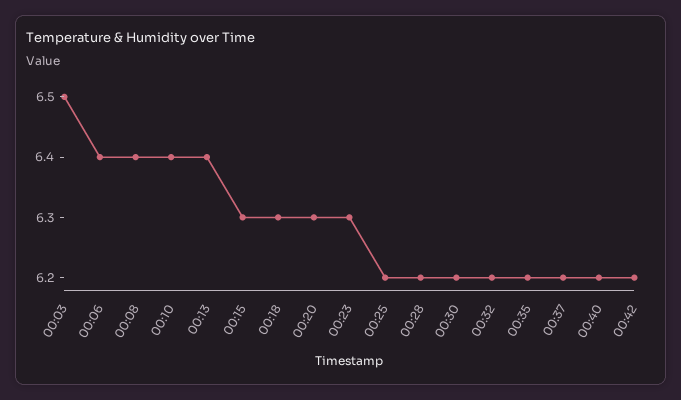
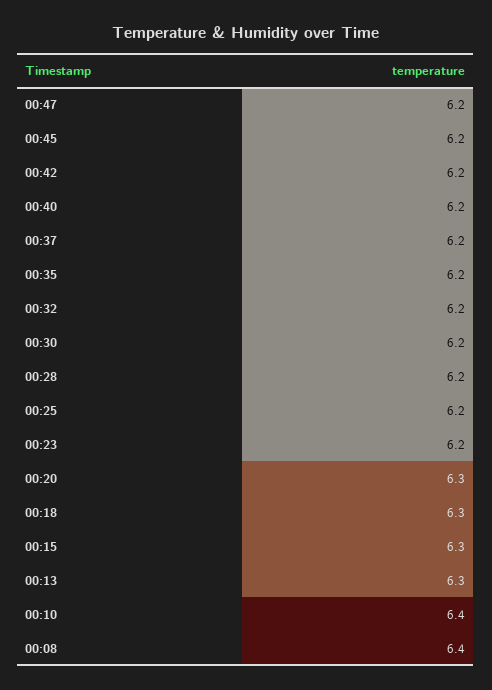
00:03: 6.5 -> none
00:06: 6.4 -> none
00:13: 6.4 -> 6.3
00:23: 6.3 -> 6.2
00:47: none -> 6.2
00:45: none -> 6.2

